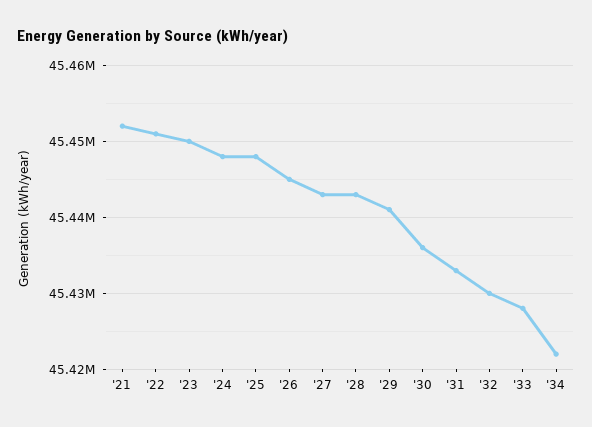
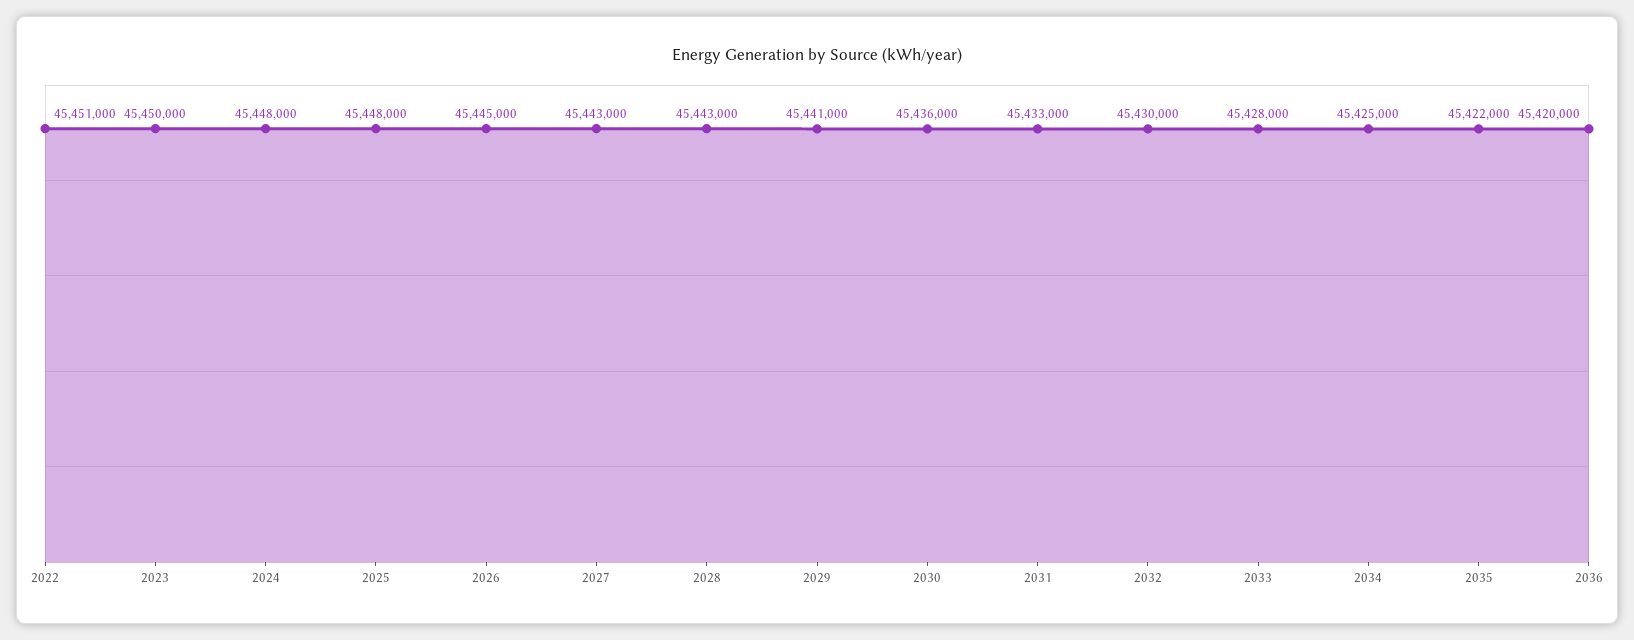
'21: 45452000 -> none
'34: 45422000 -> 45425000
2035: none -> 45422000
2036: none -> 45420000

